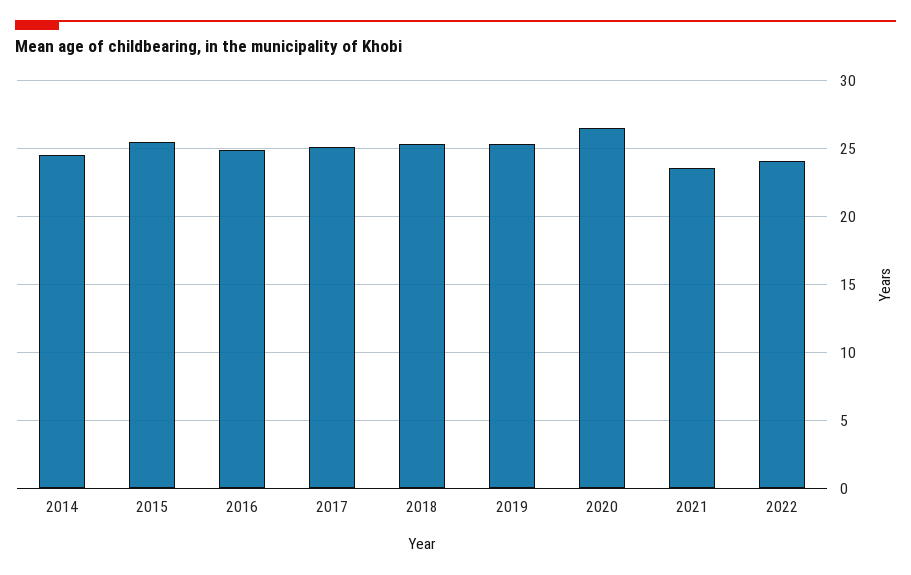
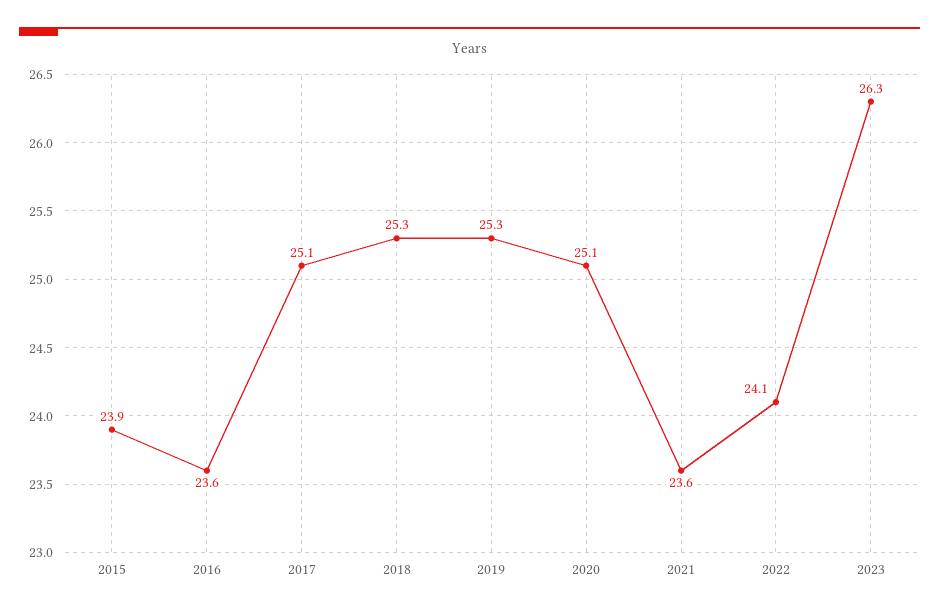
2014: 24.5 -> none
2015: 25.5 -> 23.9
2016: 25 -> 23.6
2020: 26.5 -> 25.1
2023: none -> 26.3

